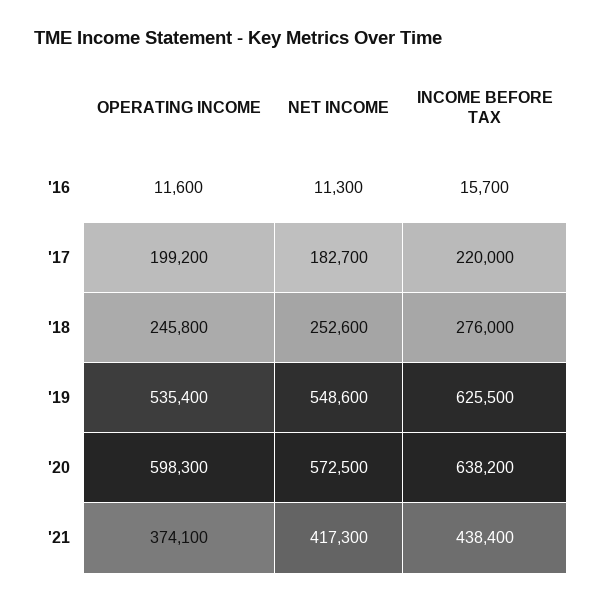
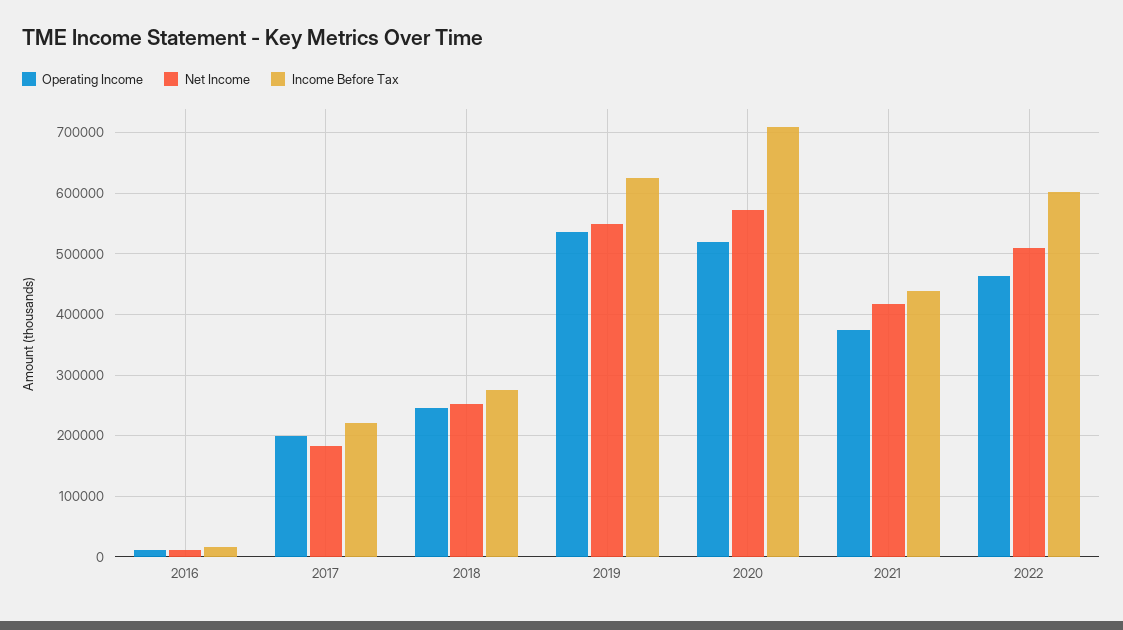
OPERATING INCOME, '20: 598300 -> 520000
INCOME BEFORE TAX, '20: 638200 -> 710000
OPERATING INCOME, 2022: none -> 460000
NET INCOME, 2022: none -> 510000
INCOME BEFORE TAX, 2022: none -> 600000

